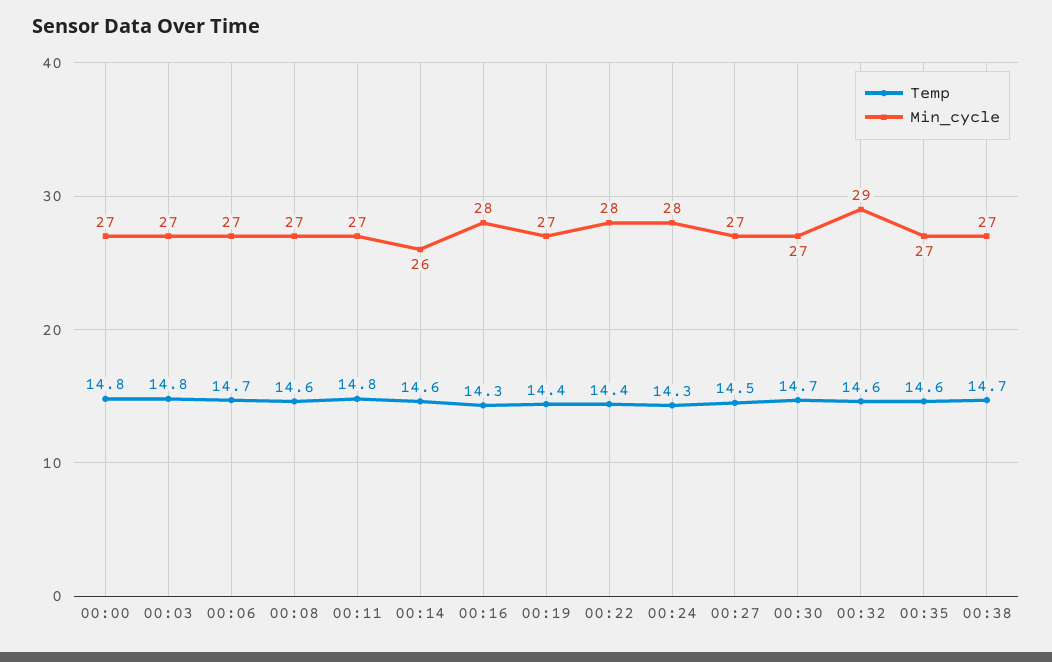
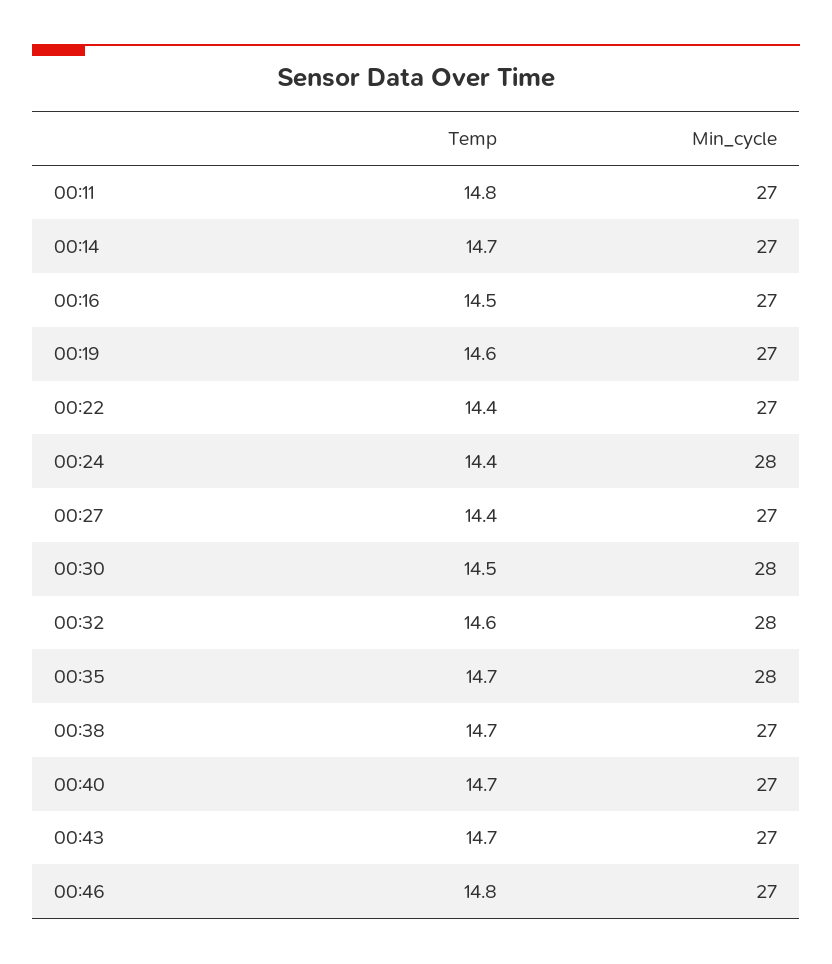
Temp, 00:00: 14.8 -> none
Min_cycle, 00:00: 27 -> none
Temp, 00:03: 14.8 -> none
Min_cycle, 00:03: 27 -> none
Temp, 00:06: 14.7 -> none
Min_cycle, 00:06: 27 -> none
Temp, 00:08: 14.6 -> none
Min_cycle, 00:08: 27 -> none
Temp, 00:14: 14.6 -> 14.7
Min_cycle, 00:14: 26 -> 27
Temp, 00:16: 14.3 -> 14.5
Min_cycle, 00:16: 28 -> 27
Temp, 00:19: 14.4 -> 14.6
Min_cycle, 00:22: 28 -> 27
Temp, 00:24: 14.3 -> 14.4
Temp, 00:27: 14.5 -> 14.4
Temp, 00:30: 14.7 -> 14.5
Min_cycle, 00:30: 27 -> 28
Min_cycle, 00:32: 29 -> 28
Temp, 00:35: 14.6 -> 14.7
Min_cycle, 00:35: 27 -> 28
Temp, 00:40: none -> 14.7
Min_cycle, 00:40: none -> 27
Temp, 00:43: none -> 14.7
Min_cycle, 00:43: none -> 27
Temp, 00:46: none -> 14.8
Min_cycle, 00:46: none -> 27

